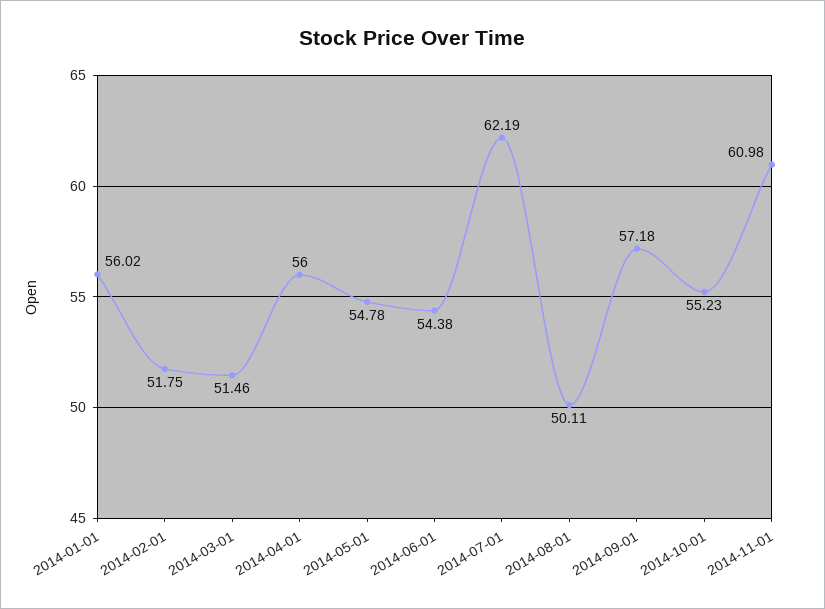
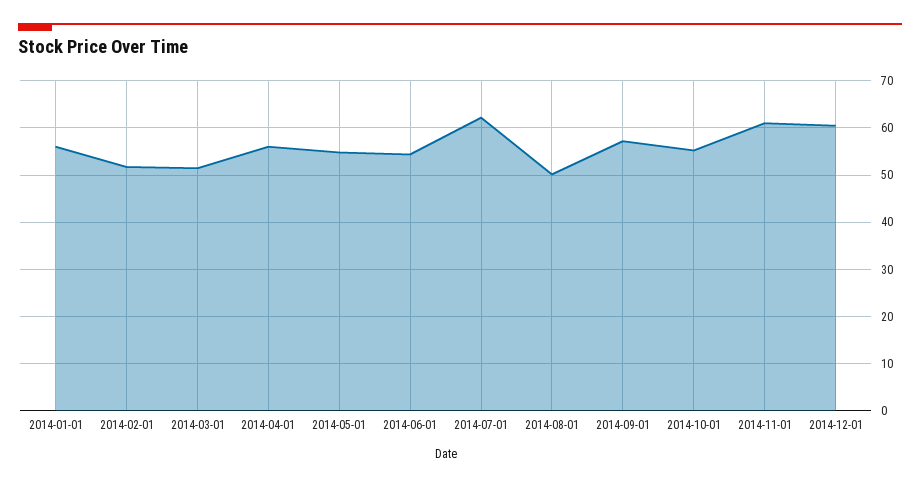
2014-12-01: none -> 60

